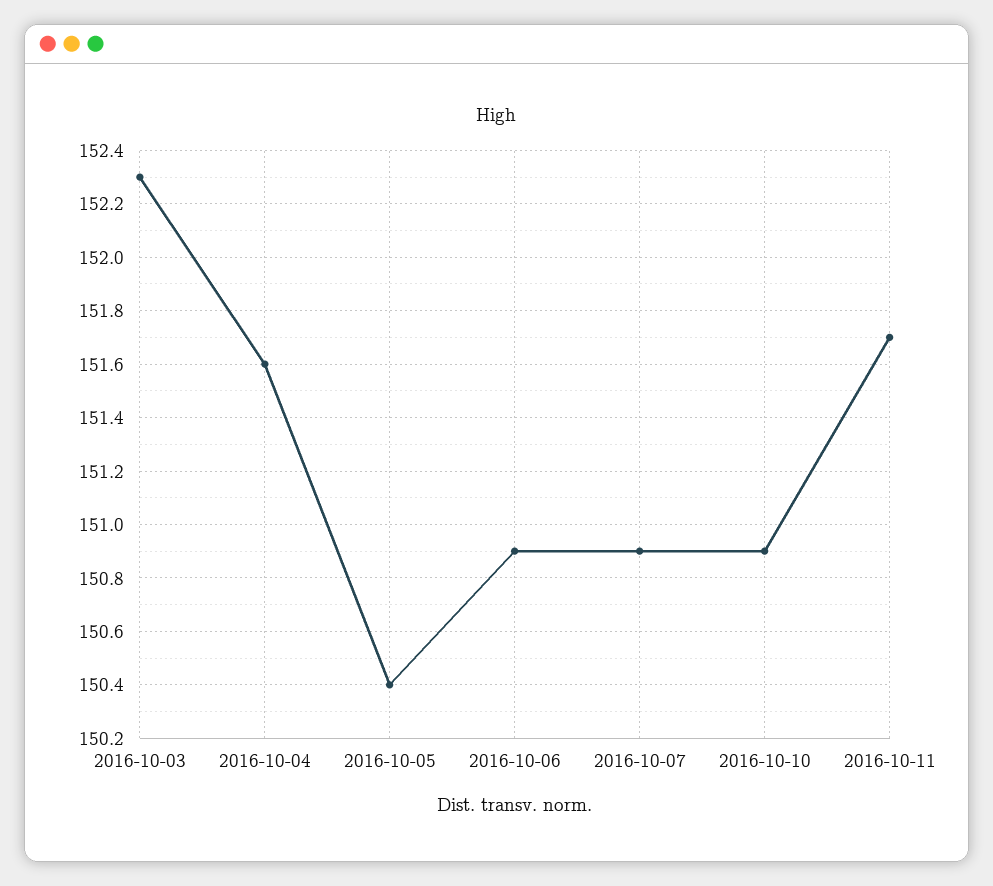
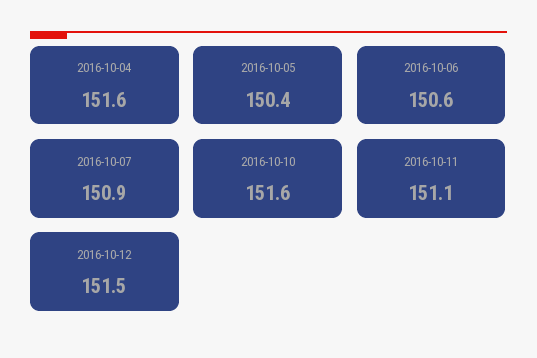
2016-10-03: 152.3 -> none
2016-10-06: 150.9 -> 150.6
2016-10-10: 150.9 -> 151.6
2016-10-11: 151.7 -> 151.1
2016-10-12: none -> 151.5

